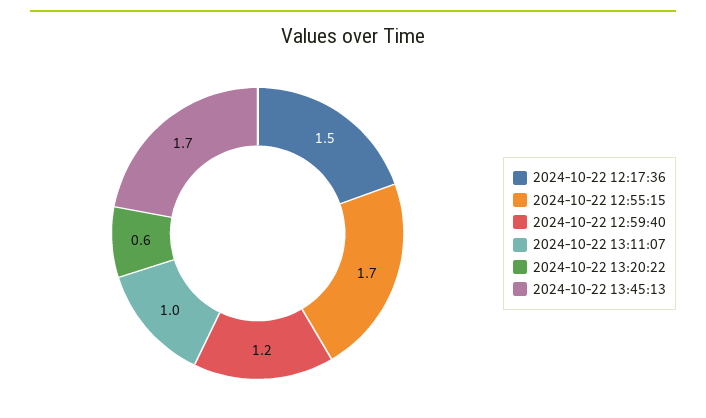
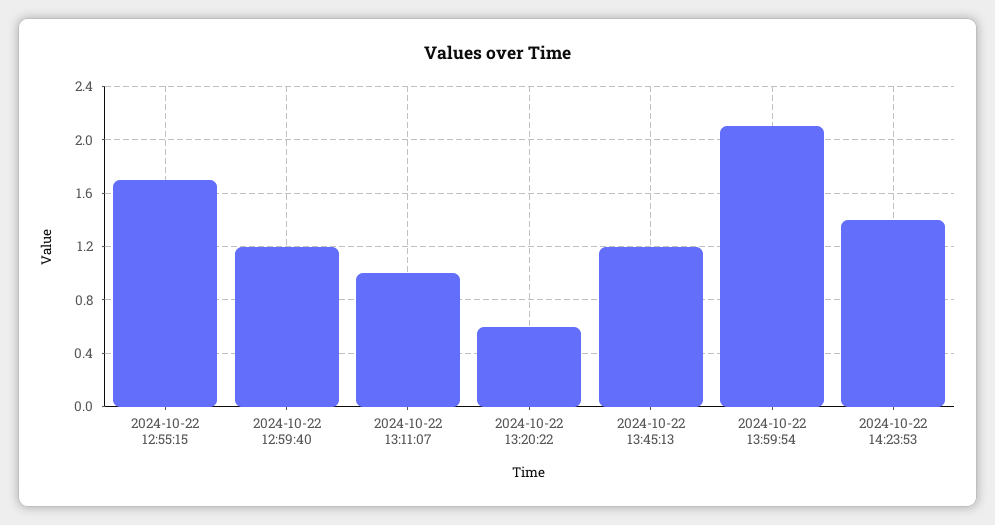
2024-10-22 12:17:36: 1.5 -> none
2024-10-22 13:45:13: 1.7 -> 1.2
2024-10-22 13:59:54: none -> 2.1
2024-10-22 14:23:53: none -> 1.4

